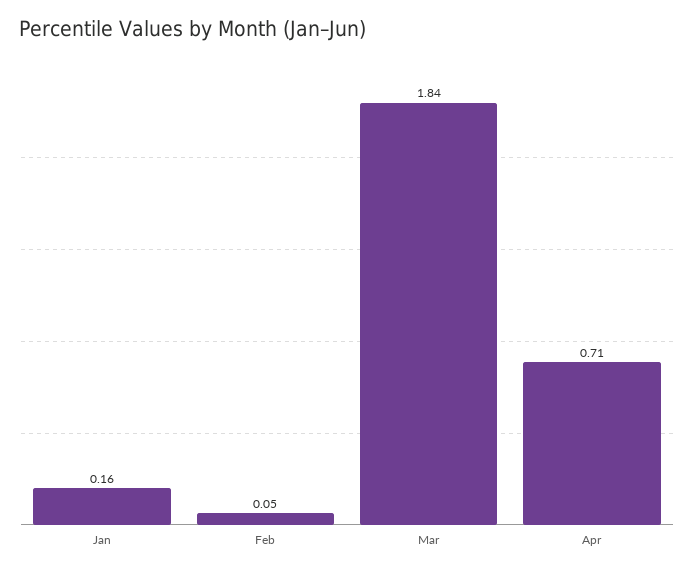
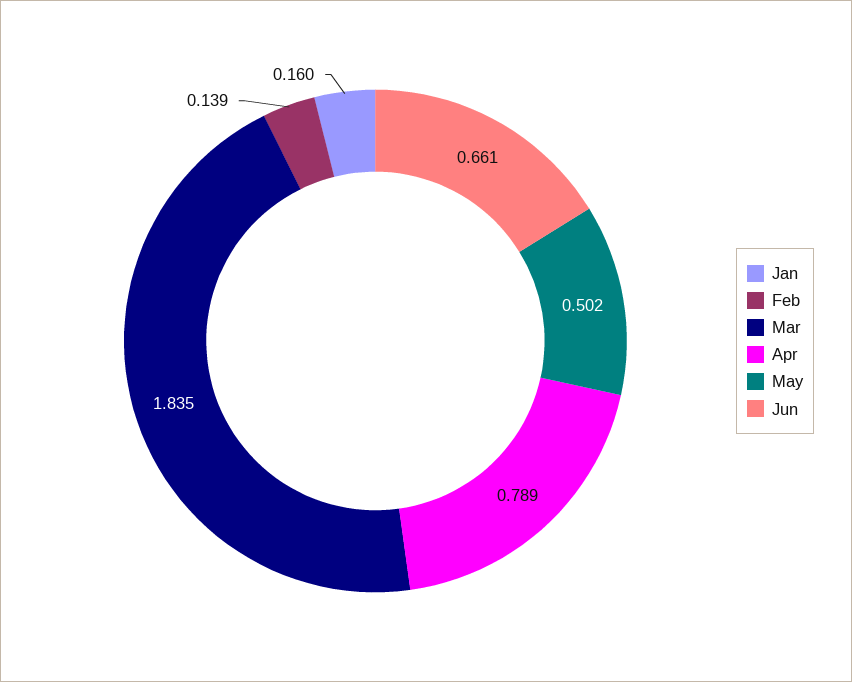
Feb: 0.05 -> 0.139
Apr: 0.71 -> 0.789
May: none -> 0.502
Jun: none -> 0.661

